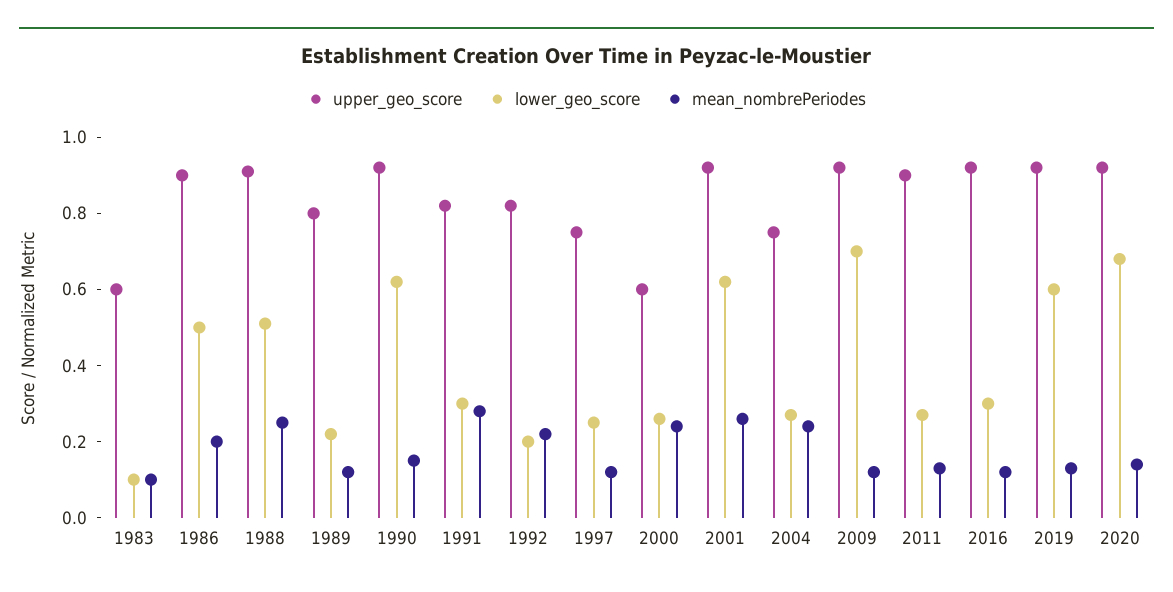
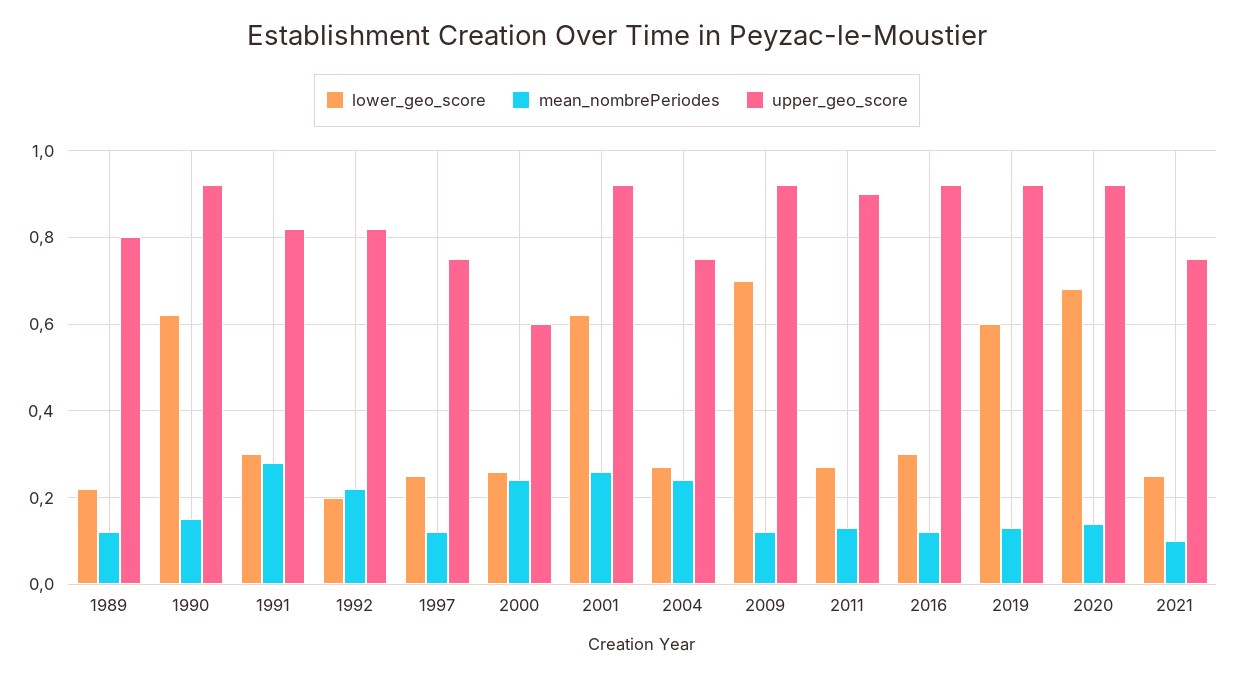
upper_geo_score, 1983: 0.6 -> none
lower_geo_score, 1983: 0.1 -> none
mean_nombrePeriodes, 1983: 0.1 -> none
upper_geo_score, 1986: 0.9 -> none
lower_geo_score, 1986: 0.5 -> none
mean_nombrePeriodes, 1986: 0.2 -> none
upper_geo_score, 1988: 0.9 -> none
lower_geo_score, 1988: 0.5 -> none
mean_nombrePeriodes, 1988: 0.25 -> none
lower_geo_score, 2021: none -> 0.25
mean_nombrePeriodes, 2021: none -> 0.1
upper_geo_score, 2021: none -> 0.75

